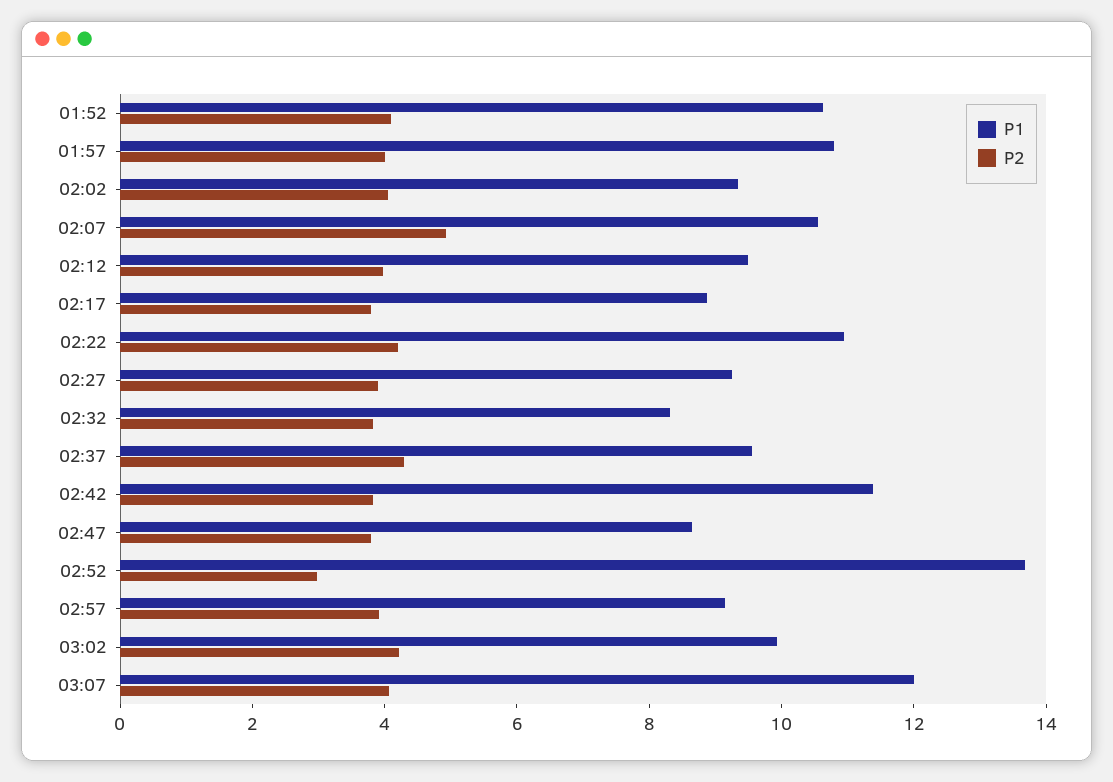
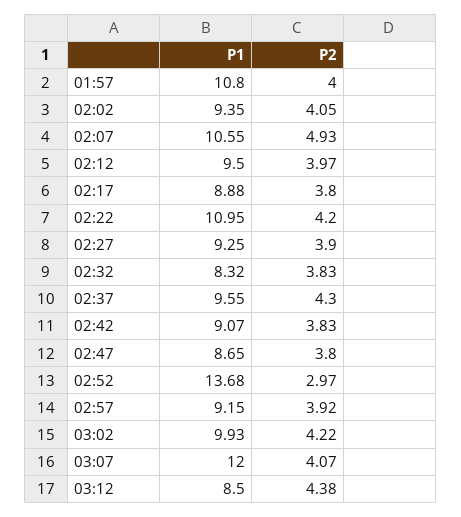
P1, 01:52: 10.5 -> none
P2, 01:52: 4 -> none
P1, 02:42: 11.5 -> 9.07
P1, 03:12: none -> 8.5
P2, 03:12: none -> 4.38

